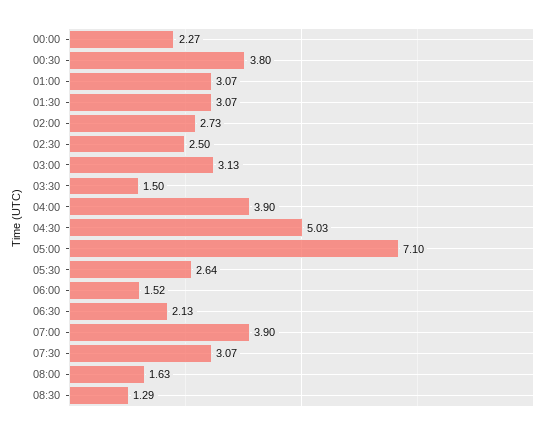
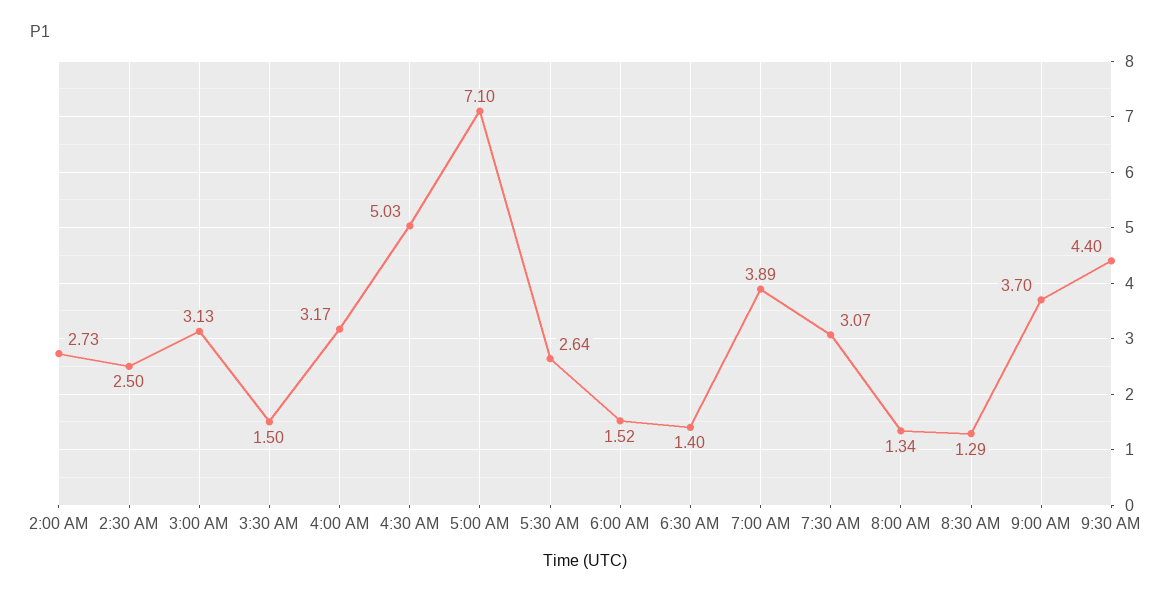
00:00: 2.27 -> none
00:30: 3.8 -> none
01:00: 3.07 -> none
01:30: 3.07 -> none
04:00: 3.9 -> 3.17
06:30: 2.13 -> 1.4
07:00: 3.9 -> 3.89
08:00: 1.63 -> 1.34
9:00 AM: none -> 3.7
9:30 AM: none -> 4.4

